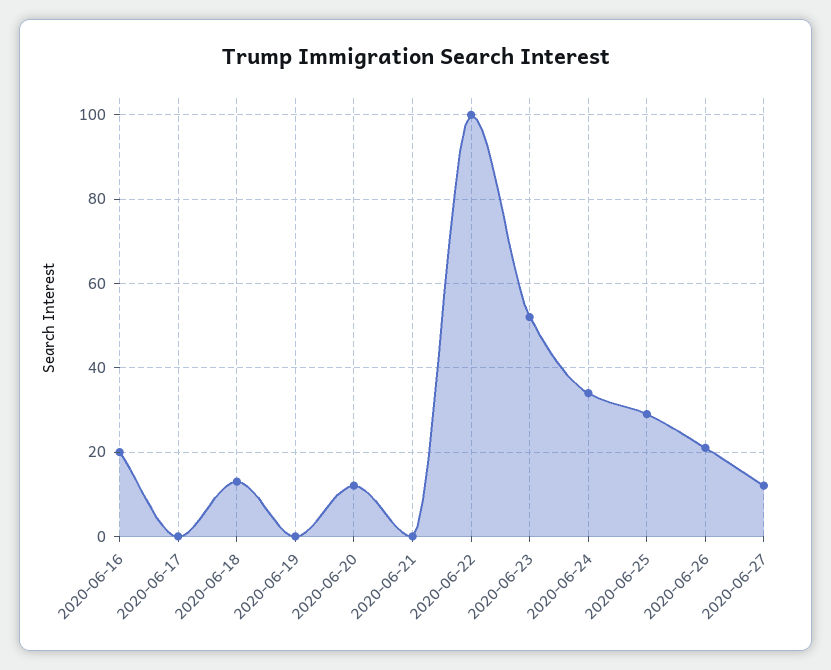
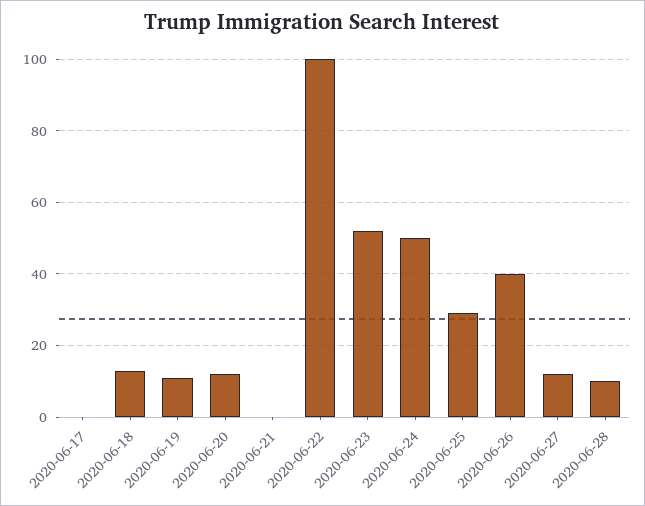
2020-06-16: 20 -> none
2020-06-19: 0 -> 10
2020-06-24: 35 -> 50
2020-06-26: 20 -> 40
2020-06-28: none -> 10

